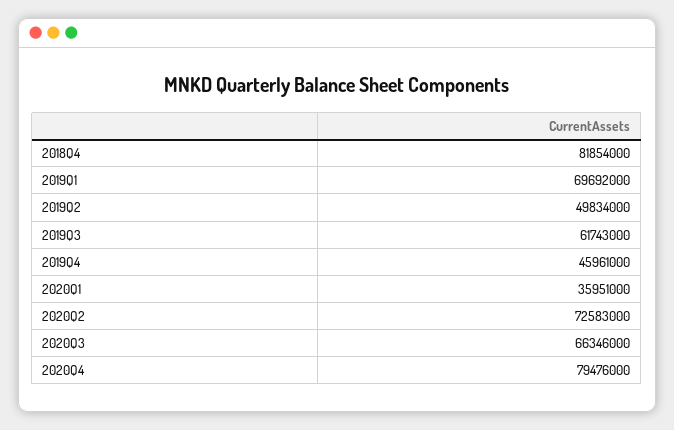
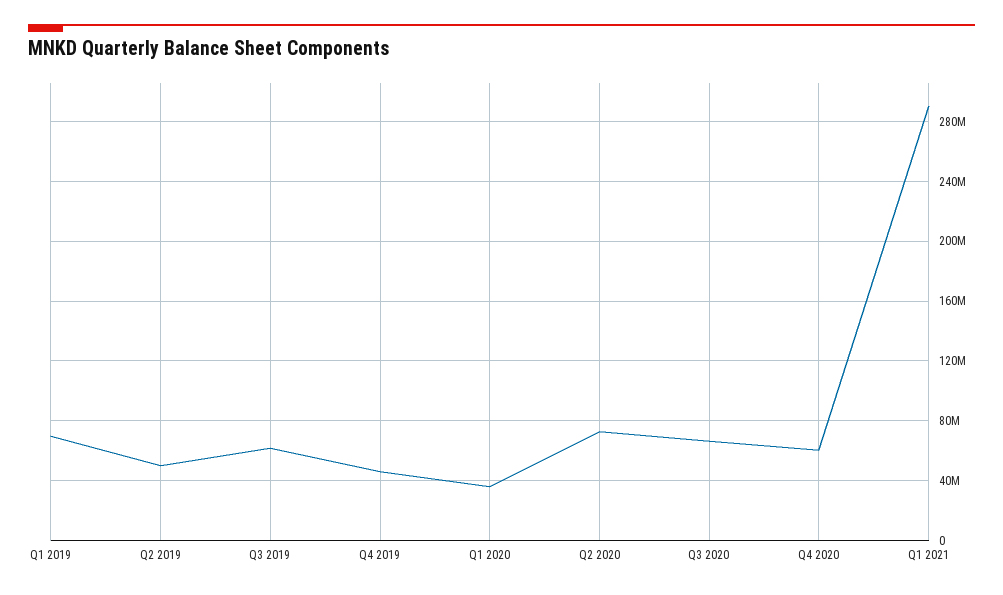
2018Q4: 81854000 -> none
2020Q4: 79476000 -> 60000000
Q1 2021: none -> 290000000

